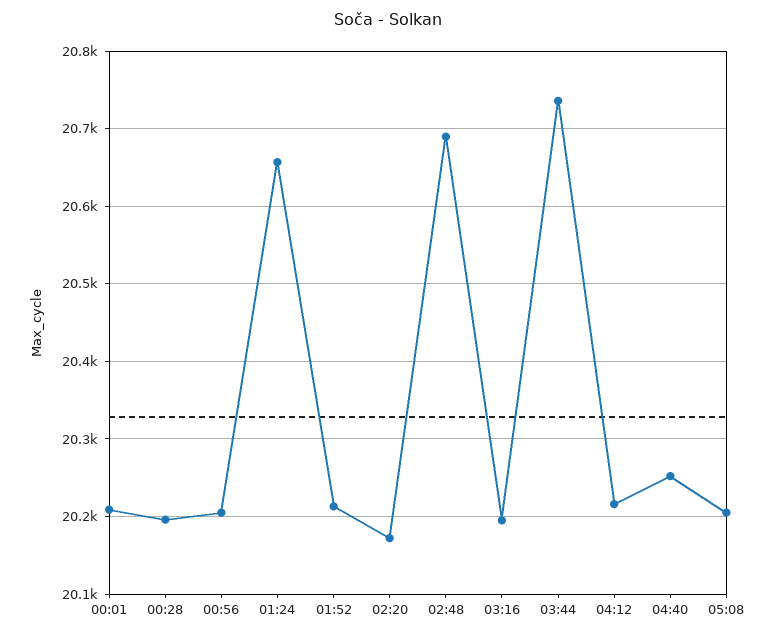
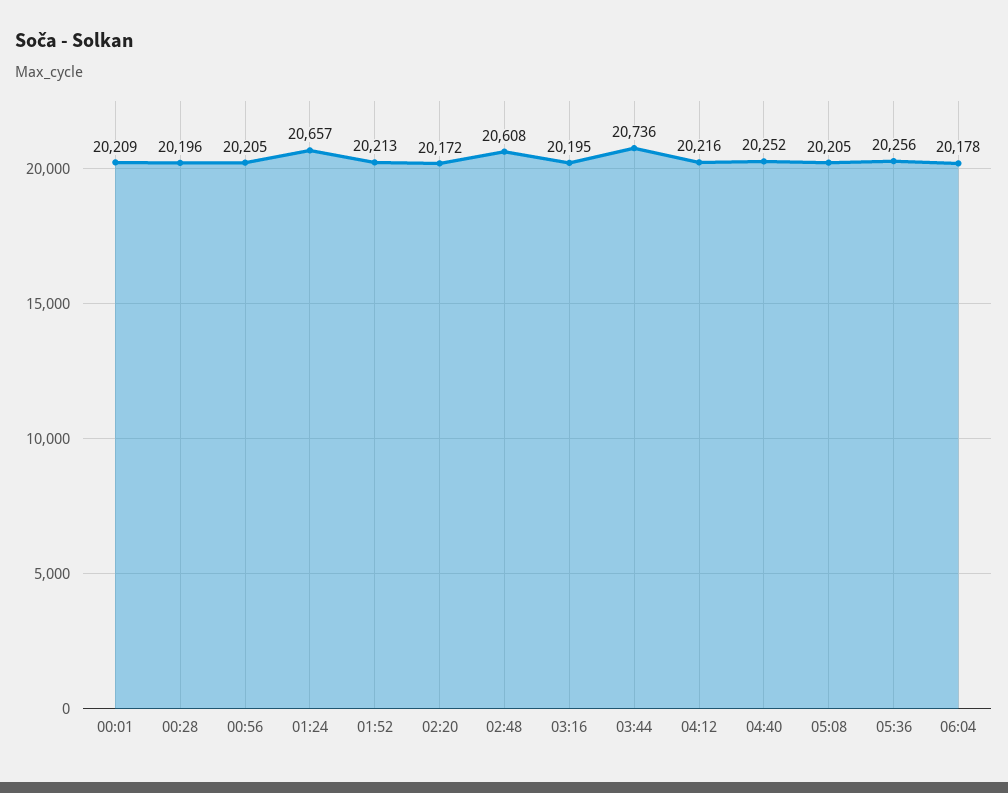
02:48: 20690 -> 20608
05:36: none -> 20256
06:04: none -> 20178

